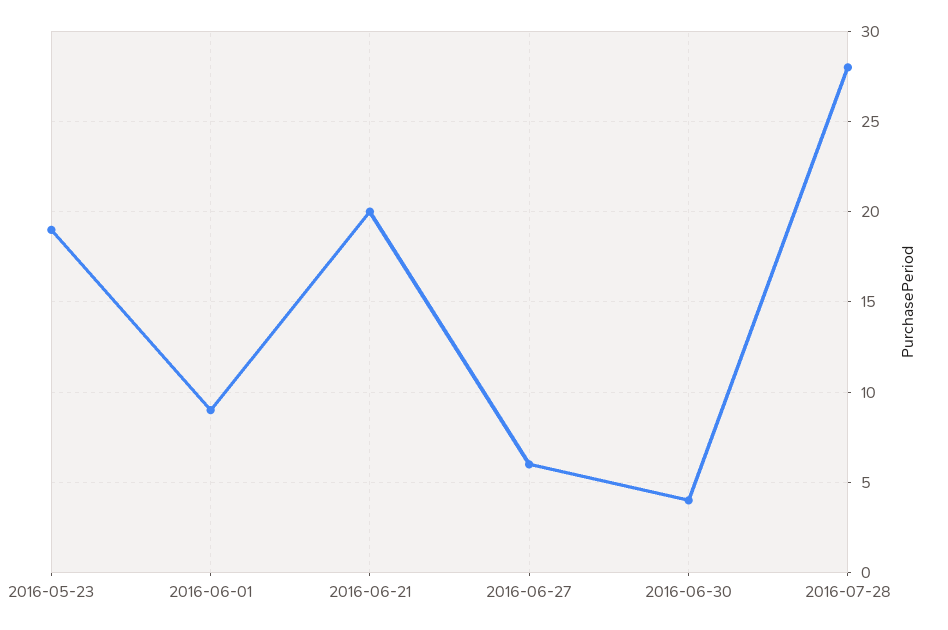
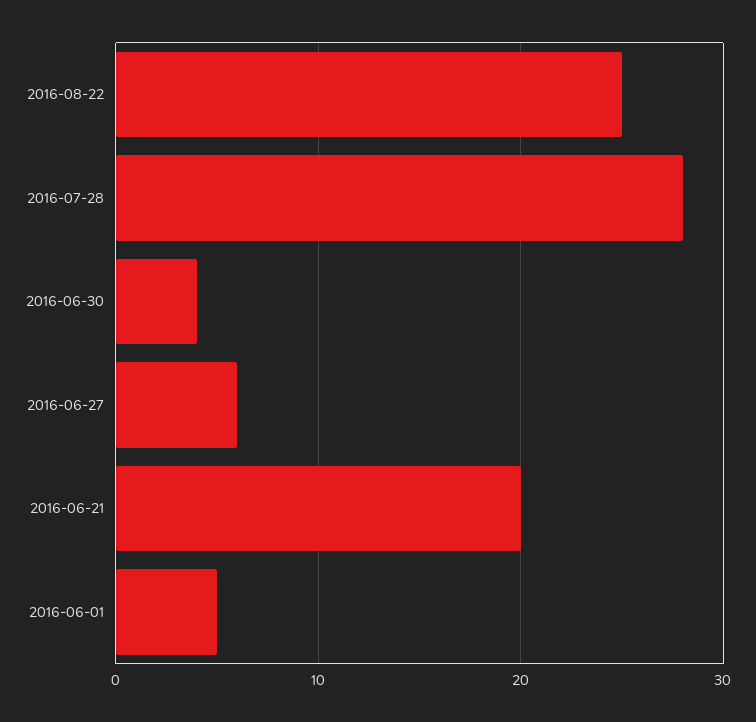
2016-05-23: 19 -> none
2016-06-01: 9 -> 5
2016-08-22: none -> 25

